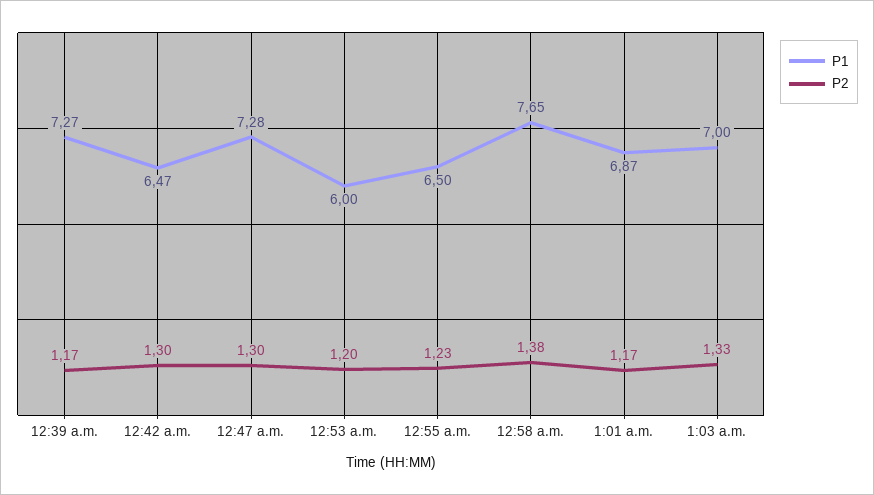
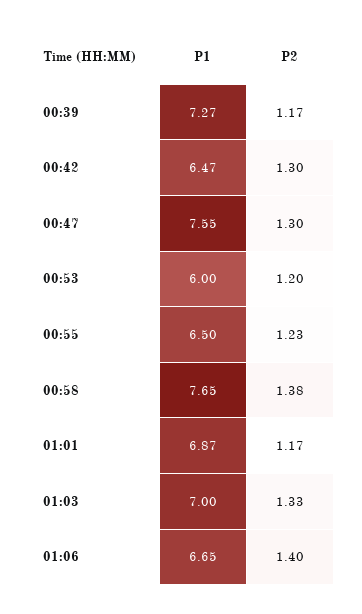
P1, 12:47 a.m.: 7.28 -> 7.55
P1, 01:06: none -> 6.65
P2, 01:06: none -> 1.4

